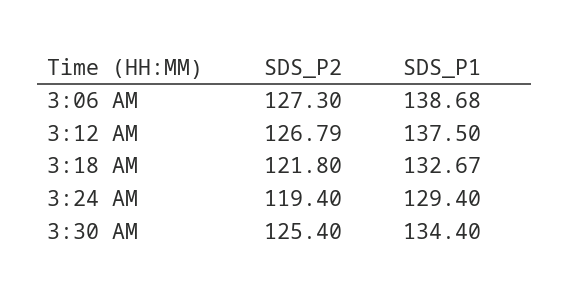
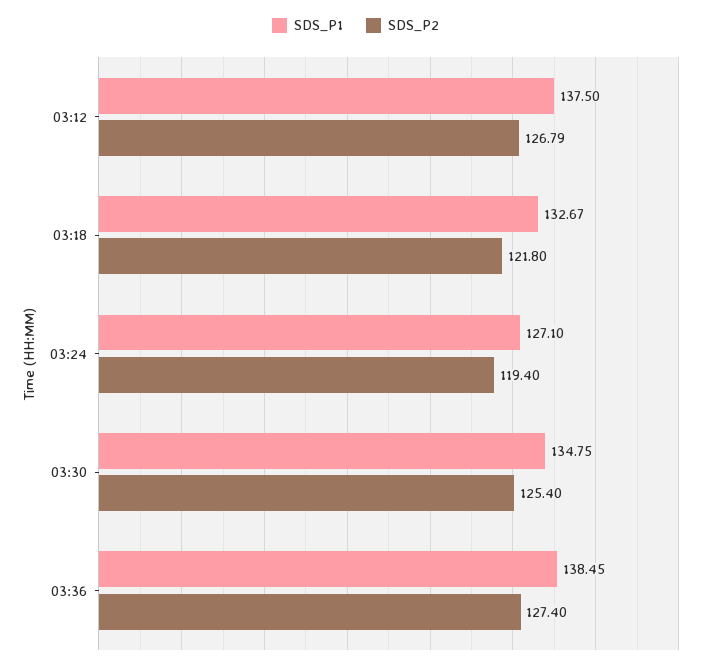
SDS_P2, 3:06 AM: 127.3 -> none
SDS_P1, 3:06 AM: 138.68 -> none
SDS_P1, 3:24 AM: 129.4 -> 127.1
SDS_P1, 3:30 AM: 134.4 -> 134.75
SDS_P1, 03:36: none -> 138.45
SDS_P2, 03:36: none -> 127.4

